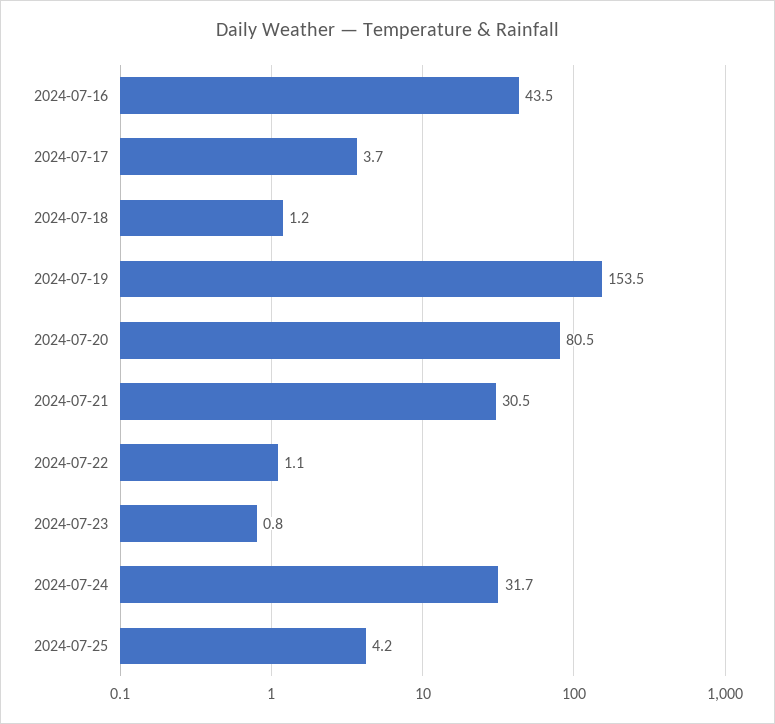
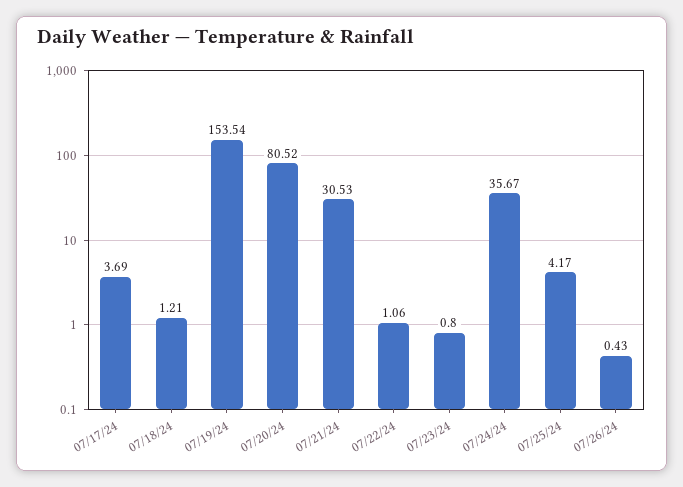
2024-07-16: 43.5 -> none
2024-07-24: 31.7 -> 35.67
07/26/24: none -> 0.43

